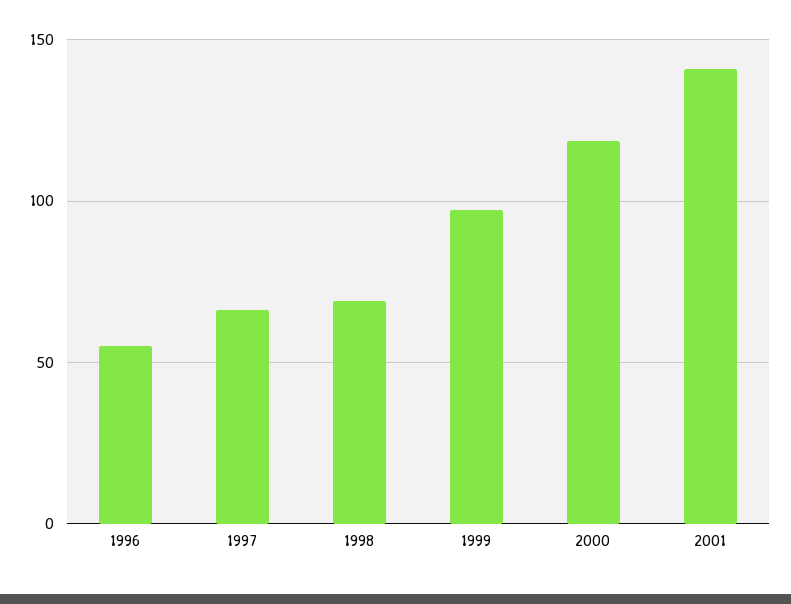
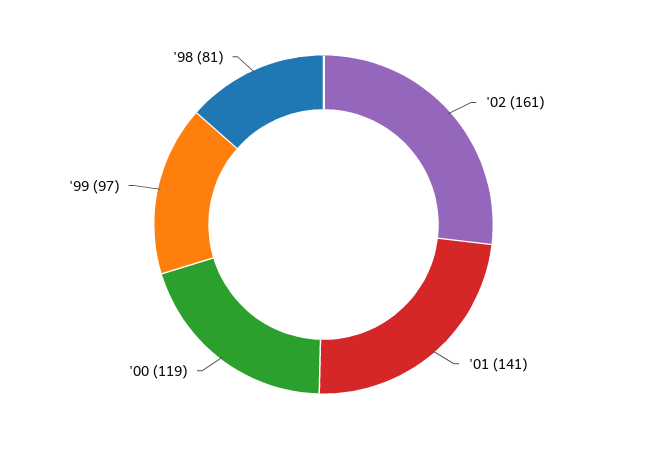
1996: 55 -> none
1997: 65 -> none
1998: 70 -> 81
'02: none -> 161

